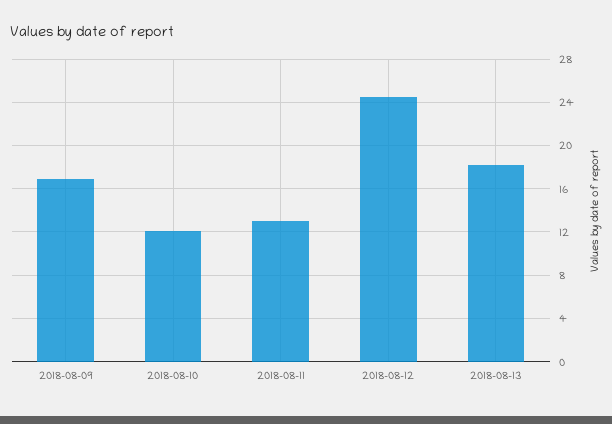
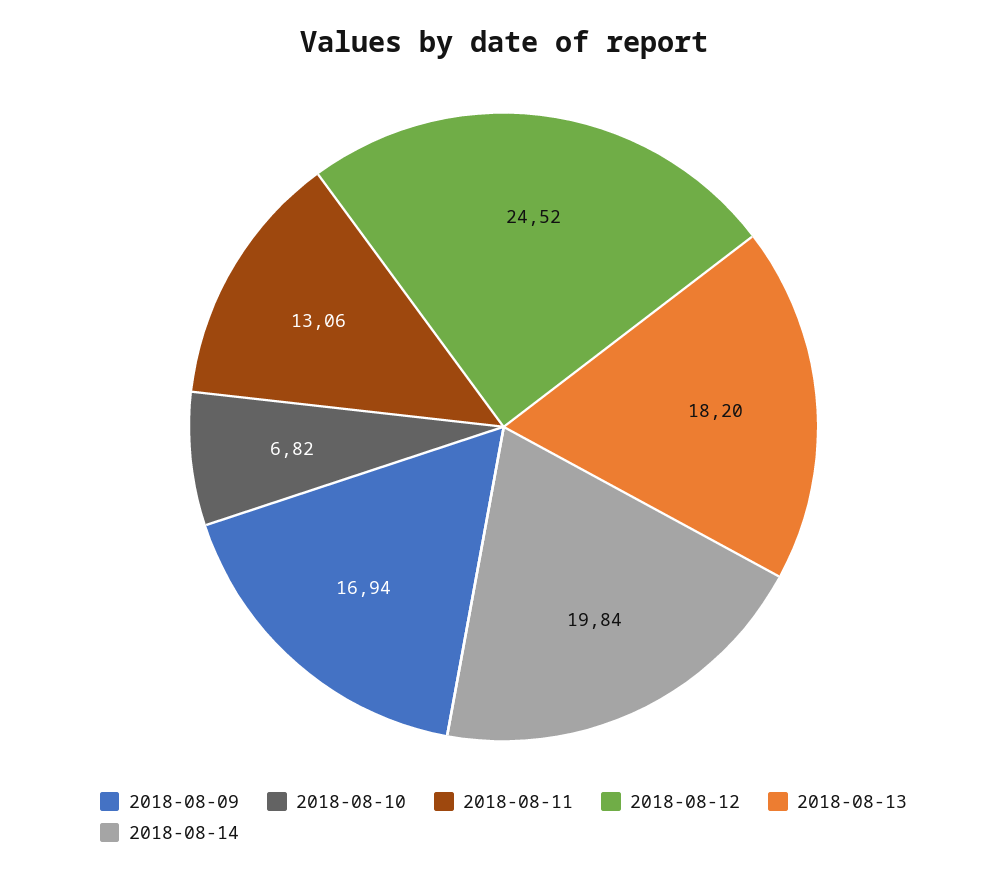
2018-08-10: 12 -> 6.82
2018-08-14: none -> 19.84

